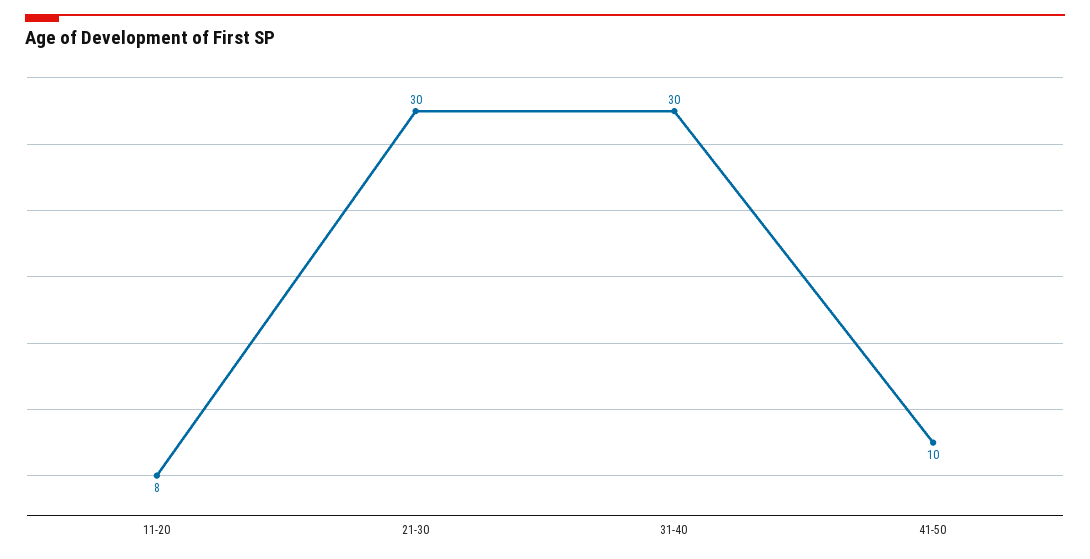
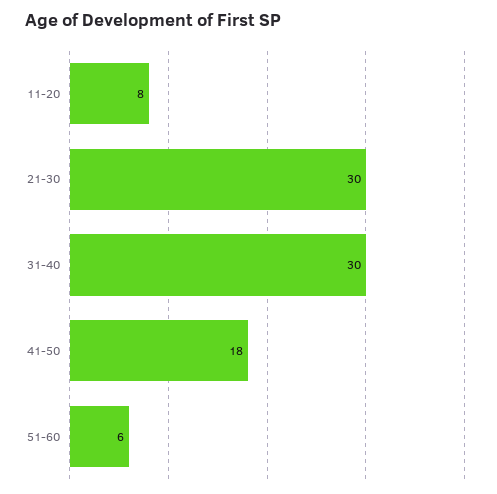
41-50: 10 -> 18
51-60: none -> 6

